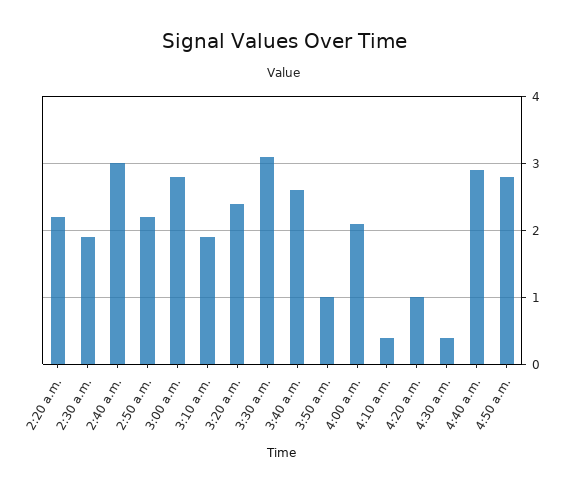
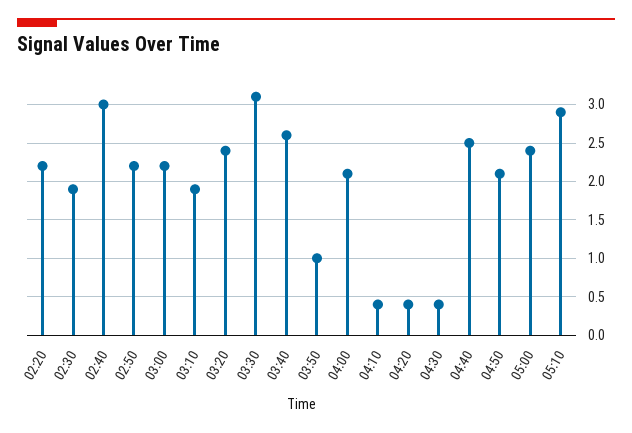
3:00 a.m.: 2.8 -> 2.2
4:20 a.m.: 1 -> 0.4
4:40 a.m.: 2.9 -> 2.5
4:50 a.m.: 2.8 -> 2.1
05:00: none -> 2.4
05:10: none -> 2.9

